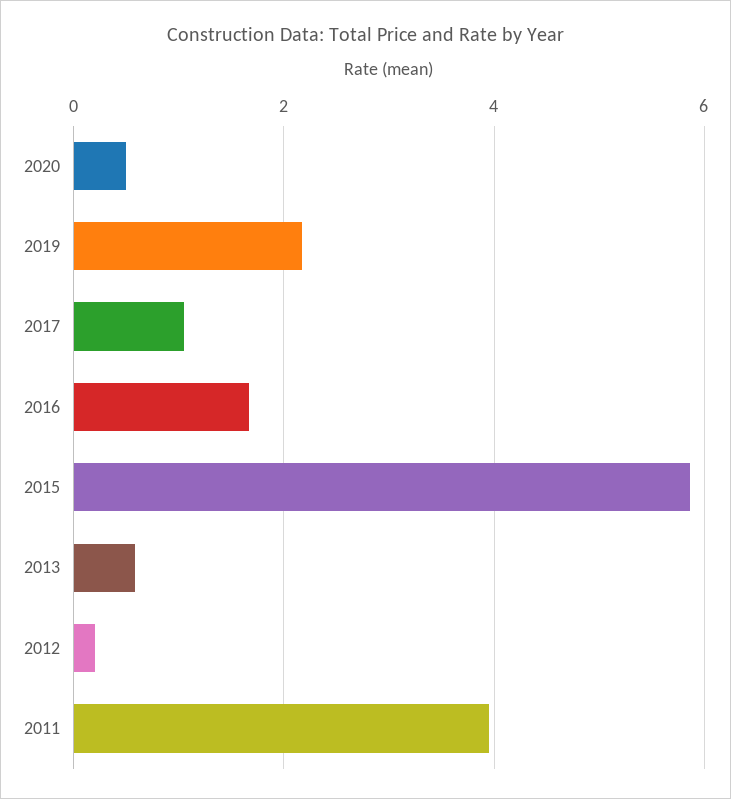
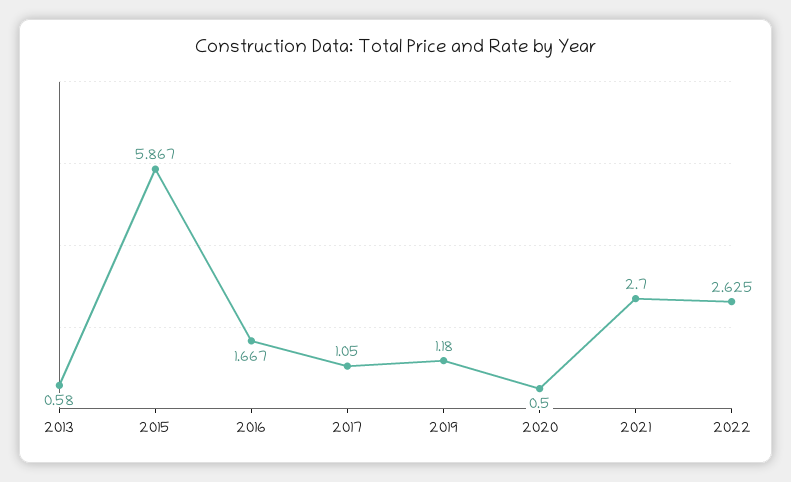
2019: 2.2 -> 1.18
2012: 0.2 -> none
2011: 4 -> none
2021: none -> 2.7
2022: none -> 2.625

